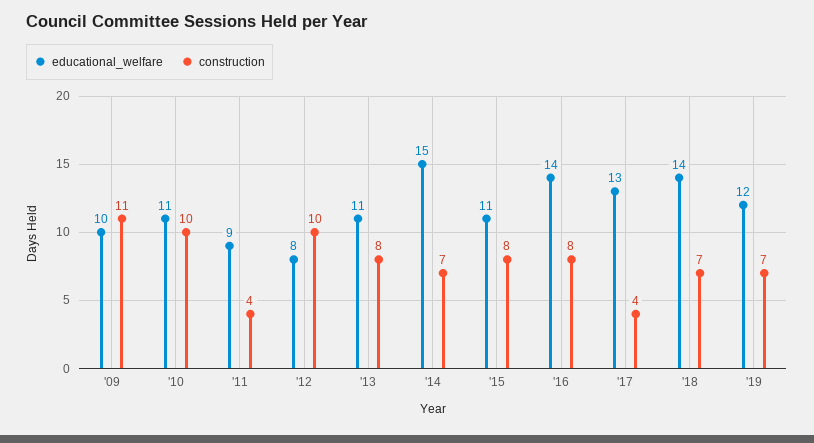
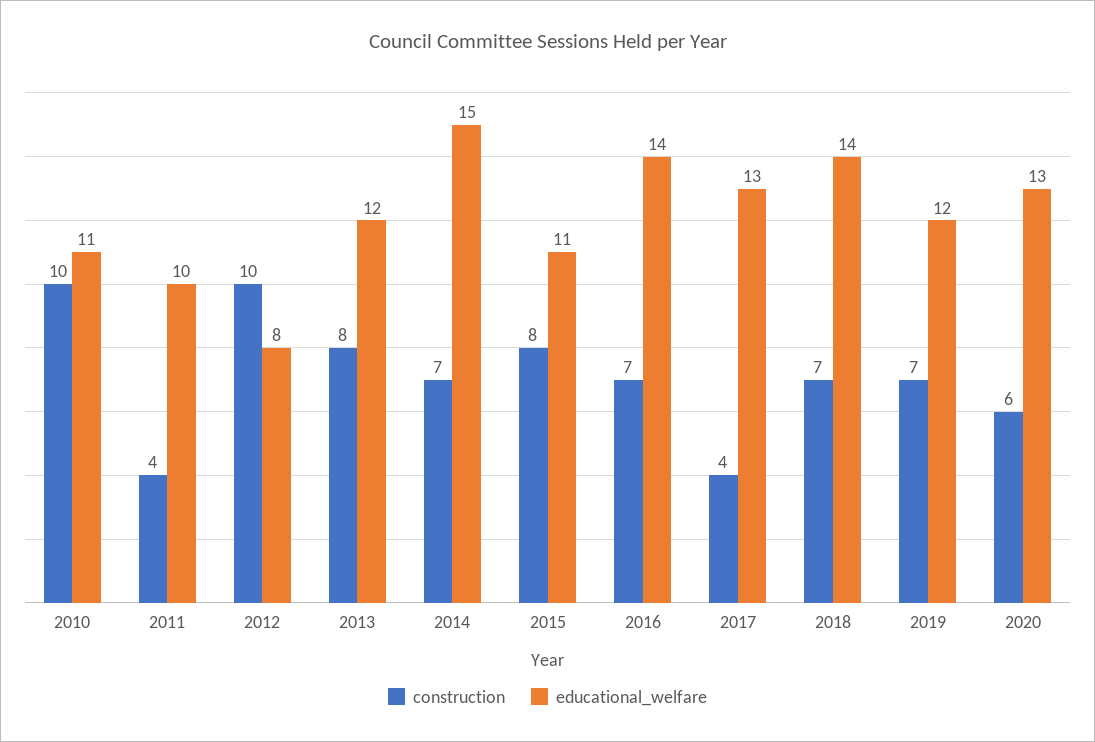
educational_welfare, '09: 10 -> none
construction, '09: 11 -> none
educational_welfare, '11: 9 -> 10
educational_welfare, '13: 11 -> 12
construction, '16: 8 -> 7
construction, 2020: none -> 6
educational_welfare, 2020: none -> 13

